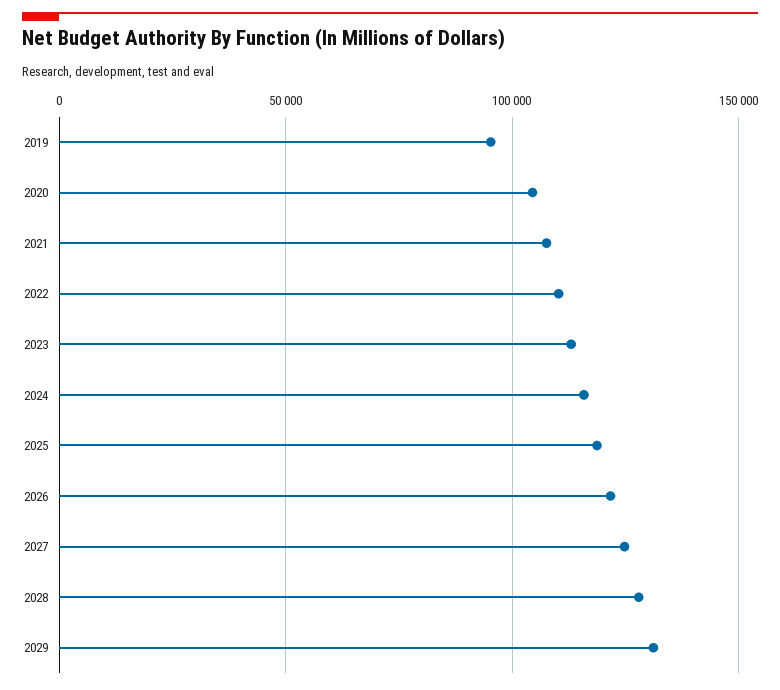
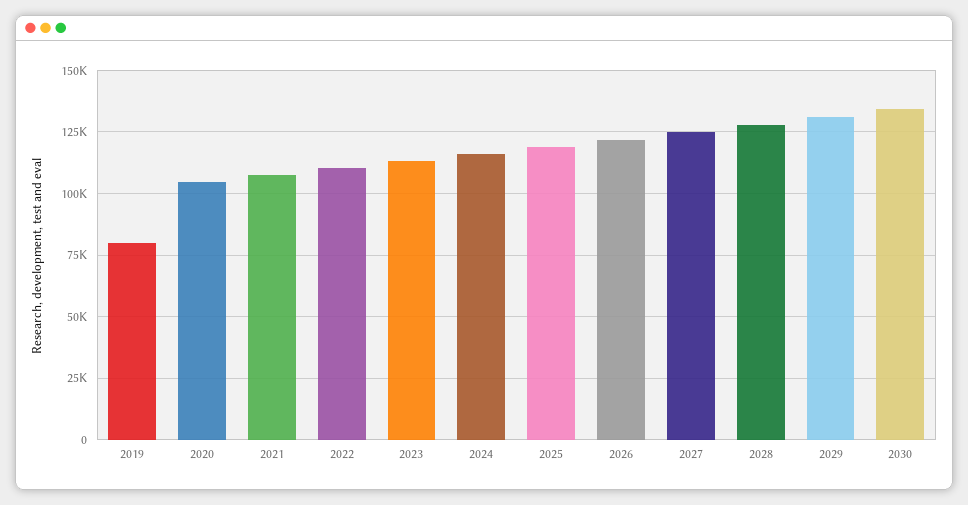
2019: 95000 -> 80000
2030: none -> 135000

